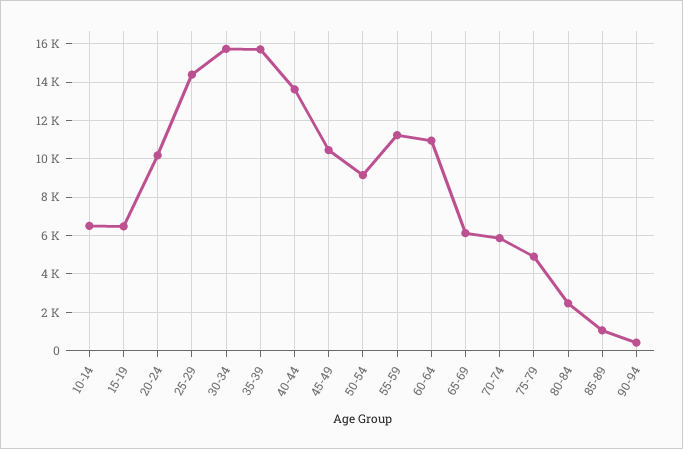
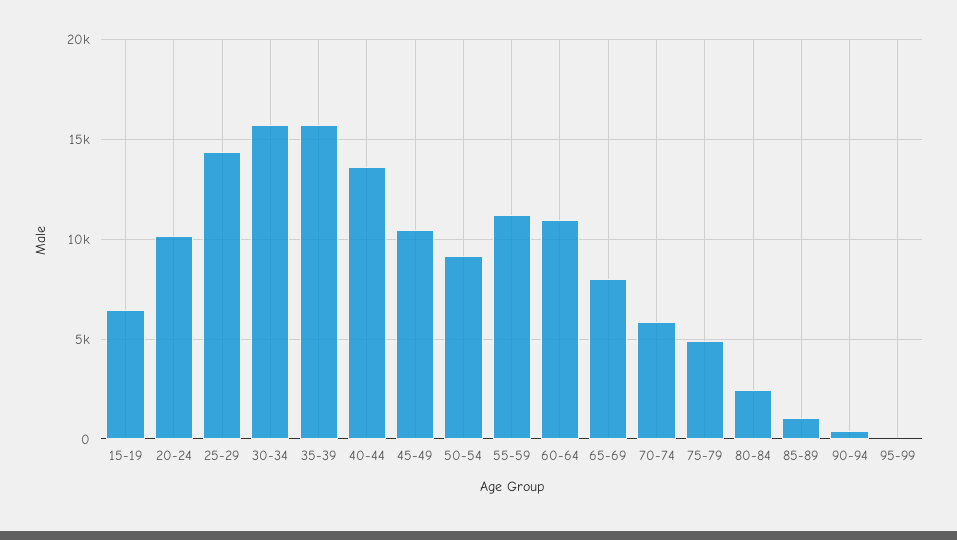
10-14: 6500 -> none
65-69: 6000 -> 8000
95-99: none -> 0

